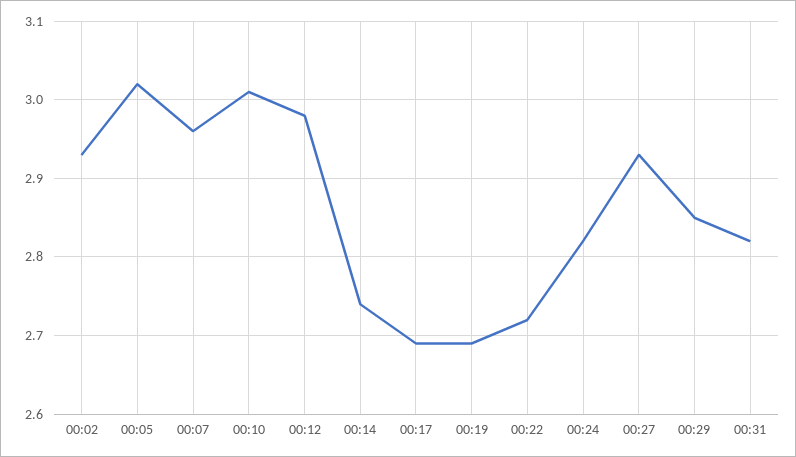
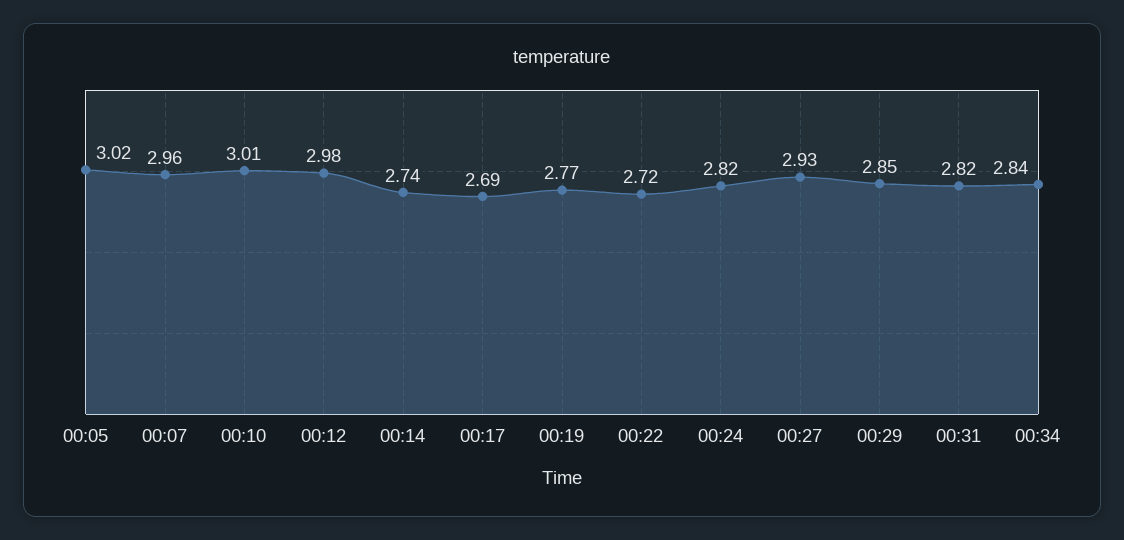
00:02: 2.93 -> none
00:19: 2.69 -> 2.77
00:34: none -> 2.84

